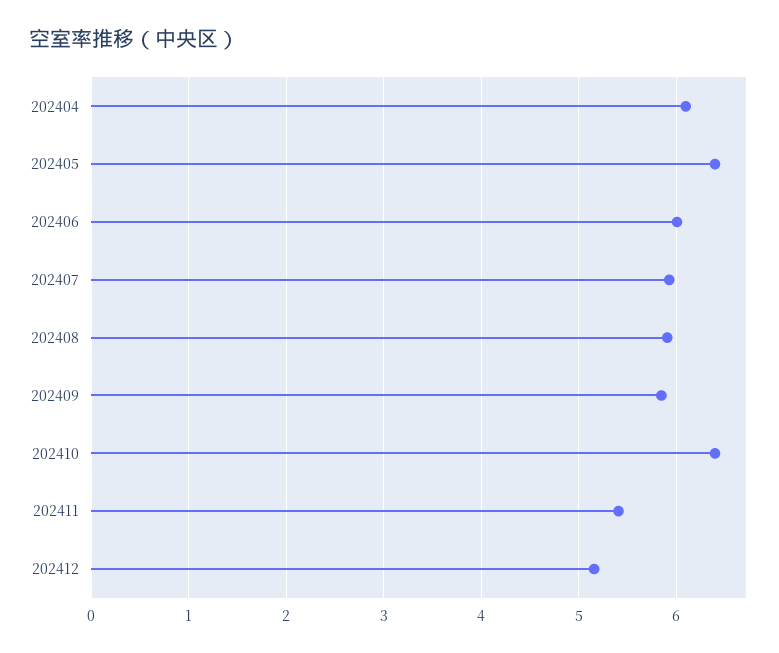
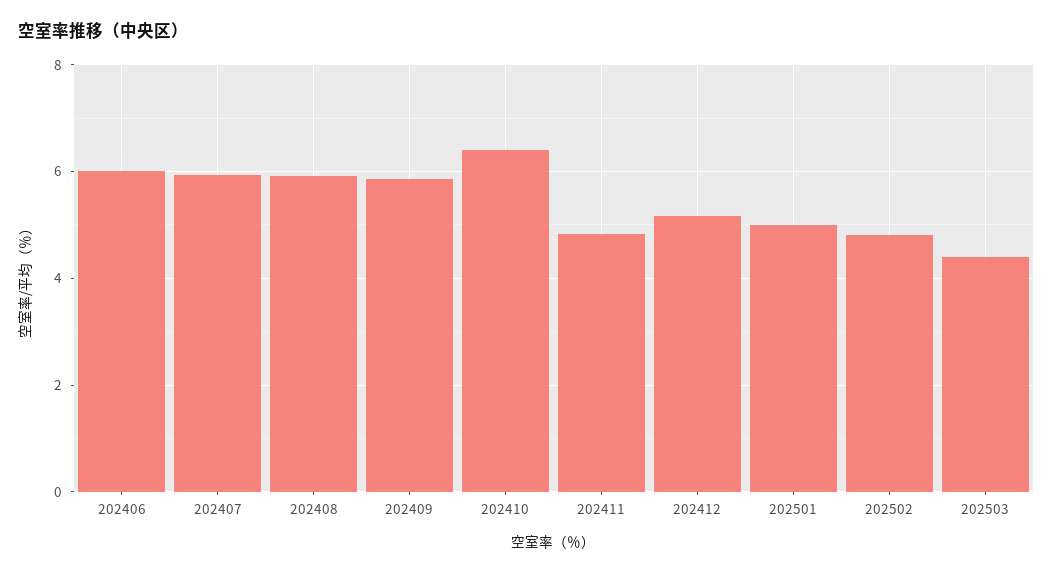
202404: 6.1 -> none
202405: 6.4 -> none
202411: 5.4 -> 4.8
202501: none -> 5
202502: none -> 4.8
202503: none -> 4.4

